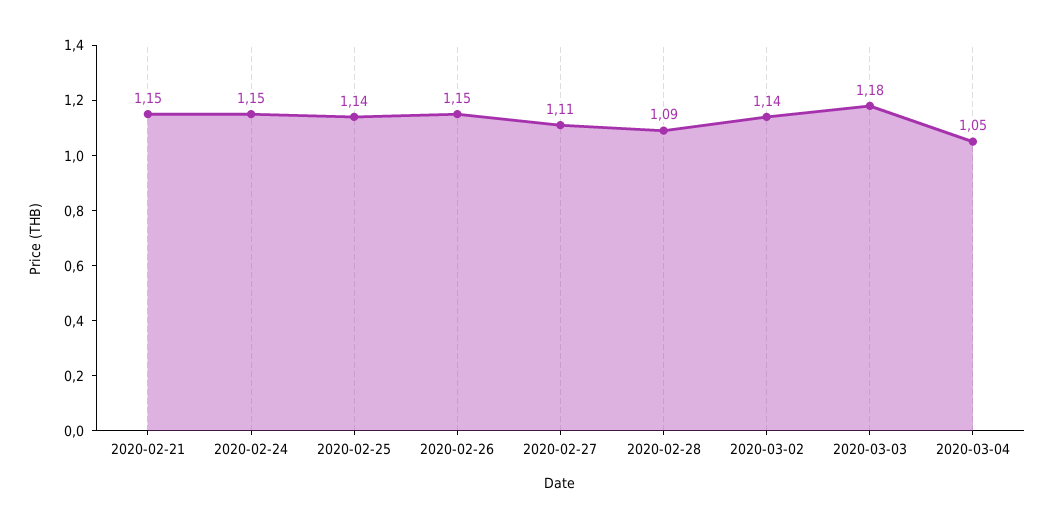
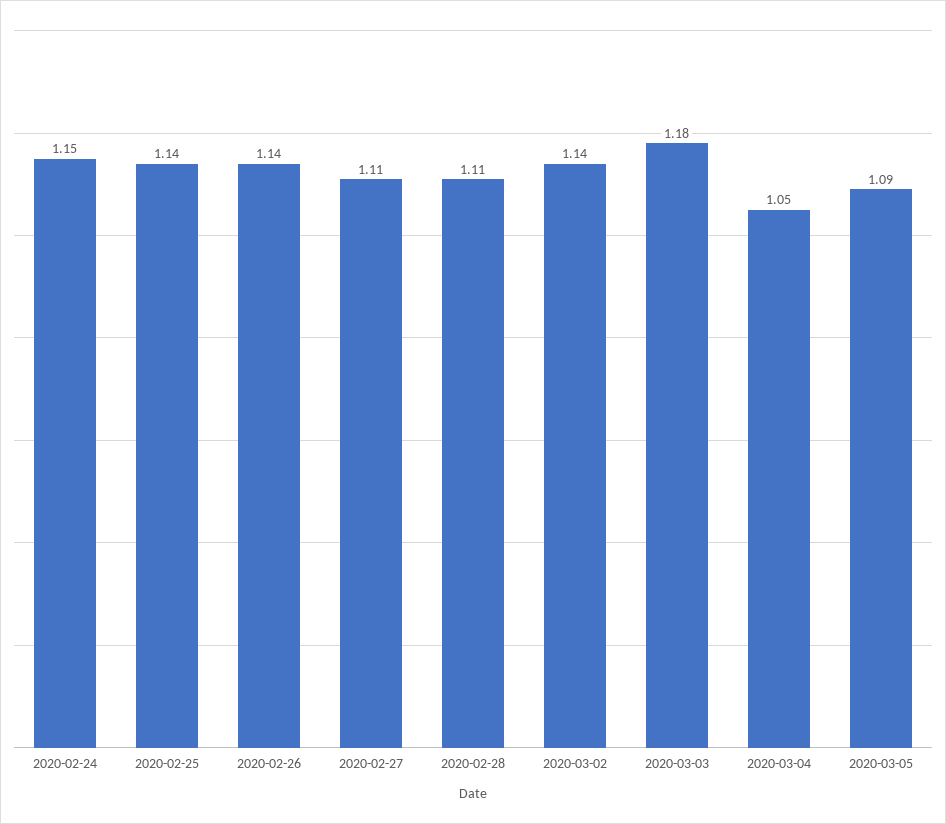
2020-02-21: 1.15 -> none
2020-02-26: 1.15 -> 1.14
2020-02-28: 1.09 -> 1.11
2020-03-05: none -> 1.09

